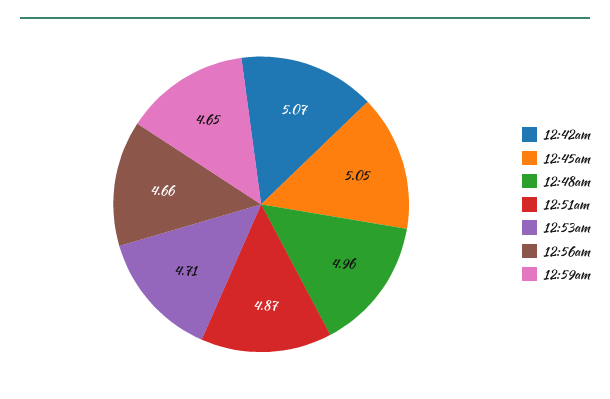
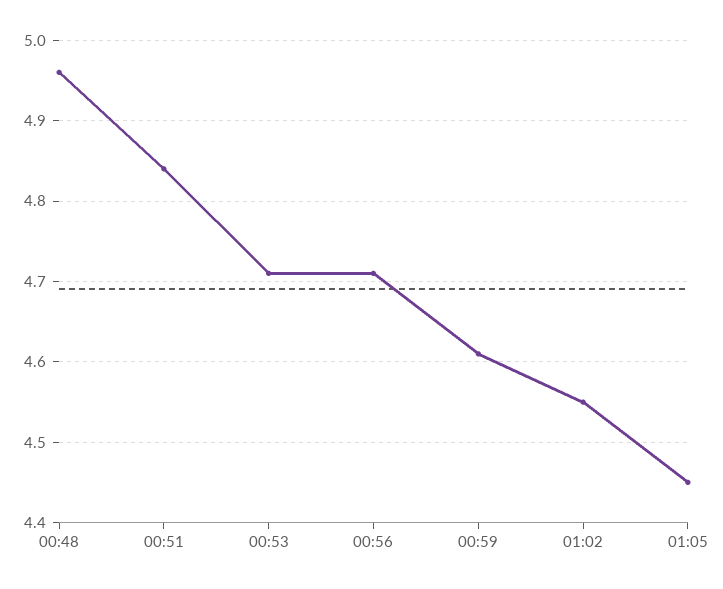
12:42am: 5.07 -> none
12:45am: 5.05 -> none
12:51am: 4.87 -> 4.84
12:56am: 4.66 -> 4.71
12:59am: 4.65 -> 4.61
01:02: none -> 4.55
01:05: none -> 4.45

